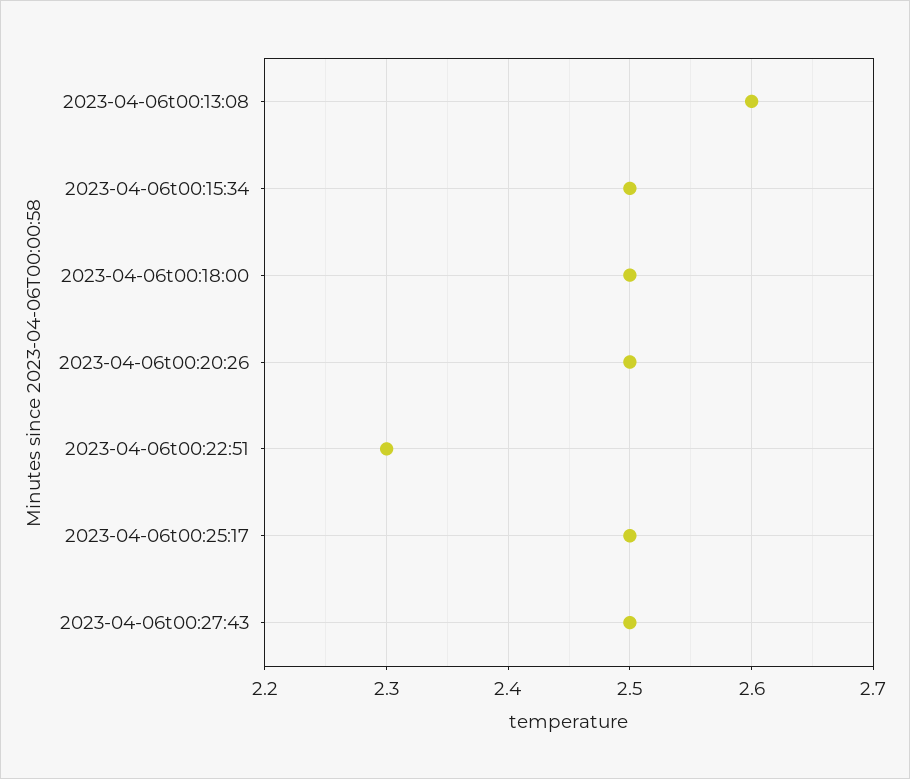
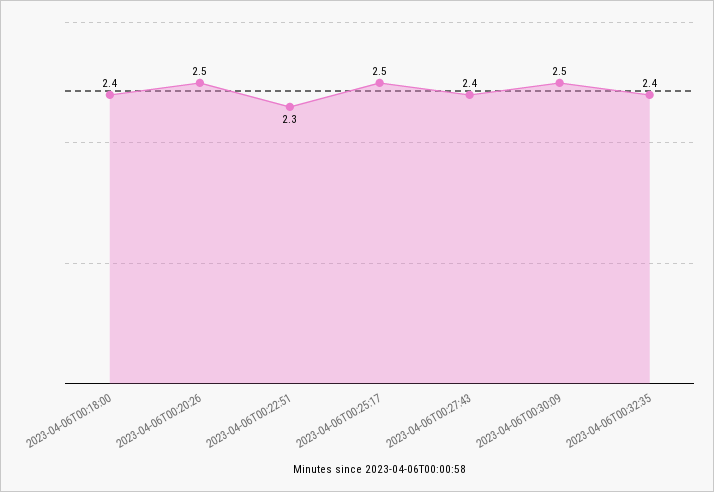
2023-04-06t00:13:08: 2.6 -> none
2023-04-06t00:15:34: 2.5 -> none
2023-04-06t00:18:00: 2.5 -> 2.4
2023-04-06t00:27:43: 2.5 -> 2.4
2023-04-06T00:30:09: none -> 2.5
2023-04-06T00:32:35: none -> 2.4

